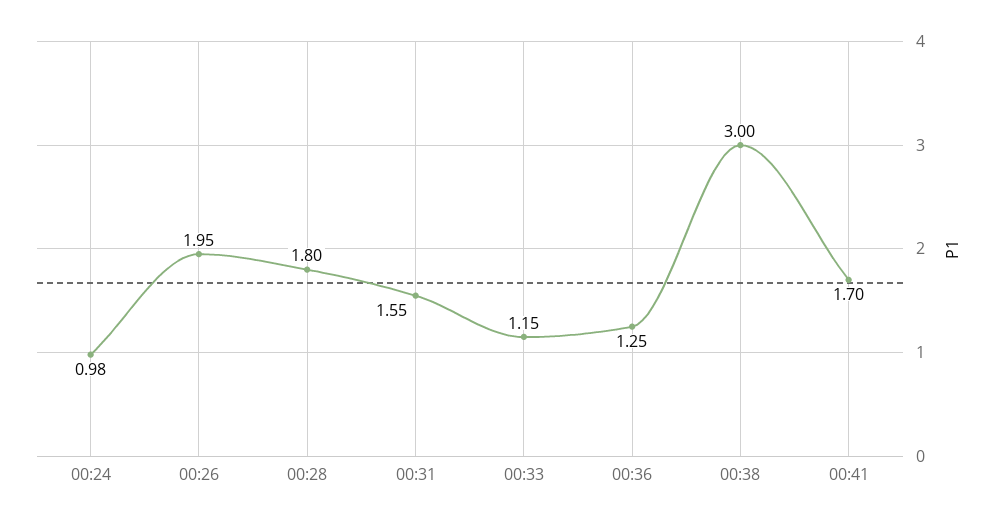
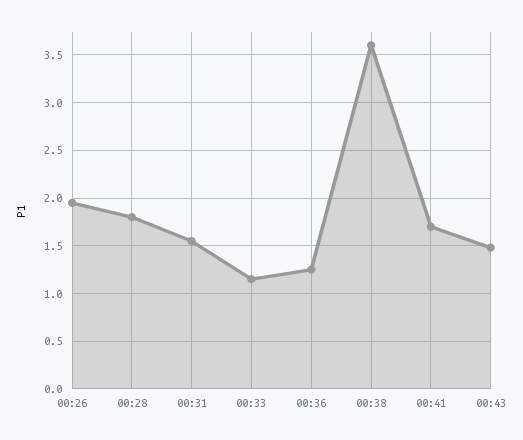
00:24: 0.98 -> none
00:38: 3 -> 3.6
00:43: none -> 1.5

